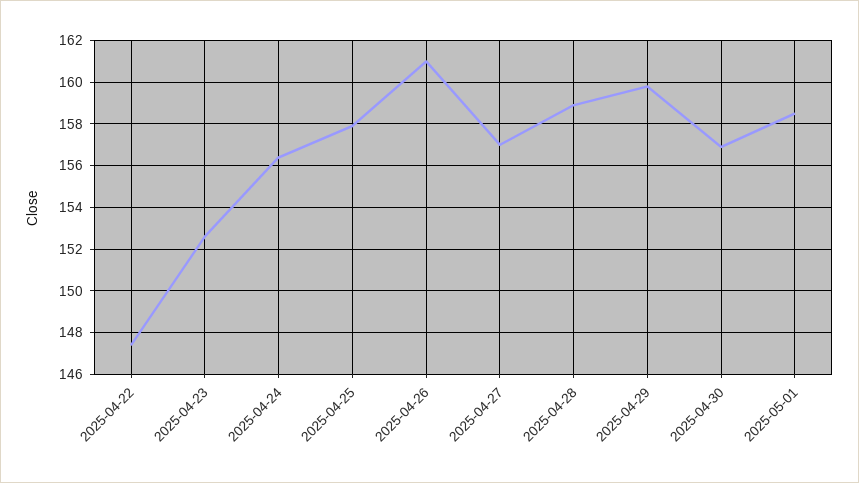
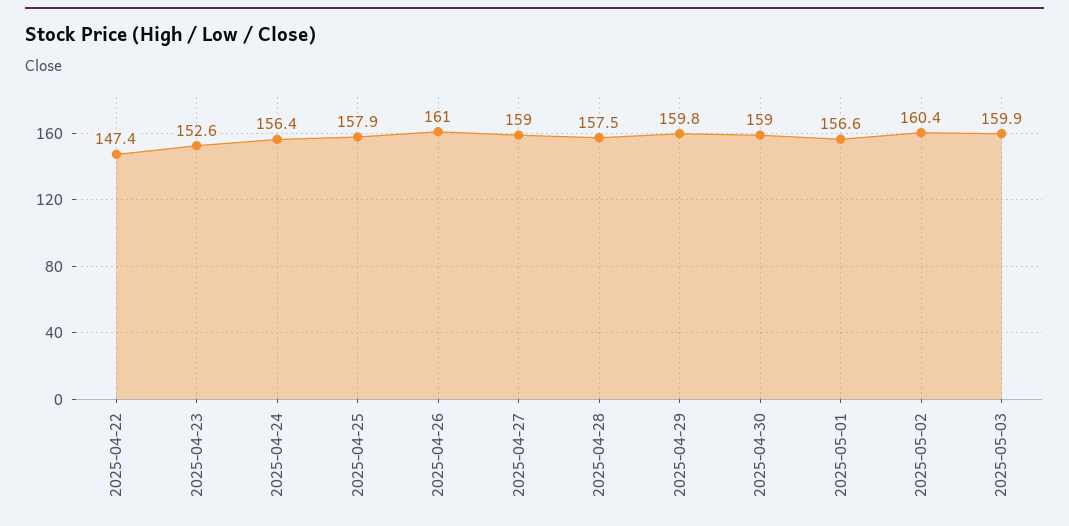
2025-04-27: 157 -> 159
2025-04-28: 159 -> 157.5
2025-04-30: 157 -> 159
2025-05-01: 158.5 -> 156.6
2025-05-02: none -> 160.4
2025-05-03: none -> 159.9

